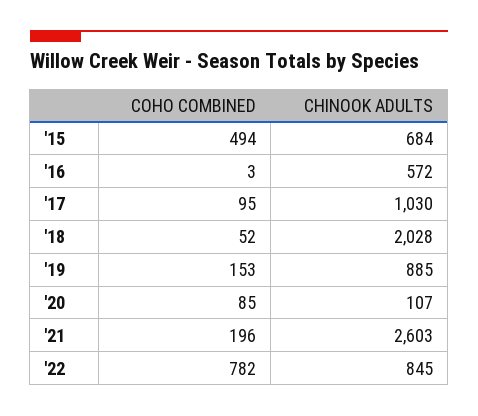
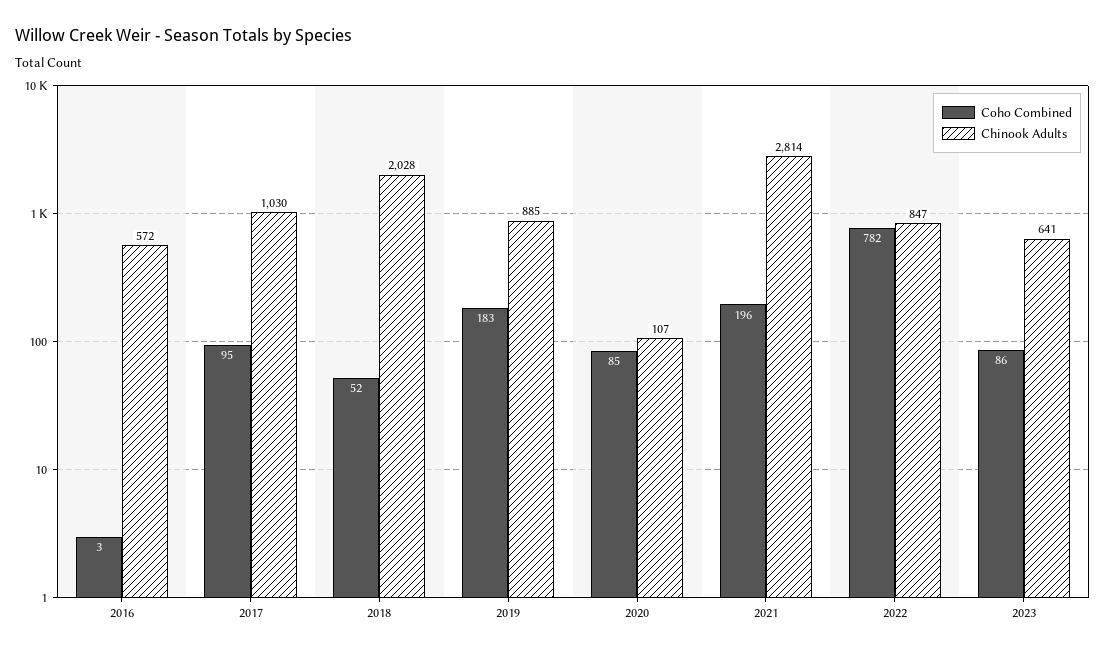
COHO COMBINED, '15: 494 -> none
CHINOOK ADULTS, '15: 684 -> none
COHO COMBINED, '19: 153 -> 183
CHINOOK ADULTS, '21: 2603 -> 2814
CHINOOK ADULTS, '22: 845 -> 847
COHO COMBINED, 2023: none -> 86
CHINOOK ADULTS, 2023: none -> 641

